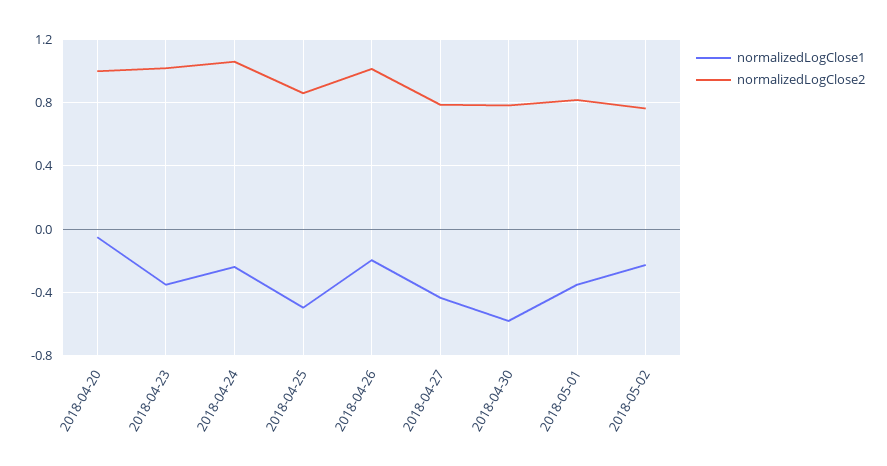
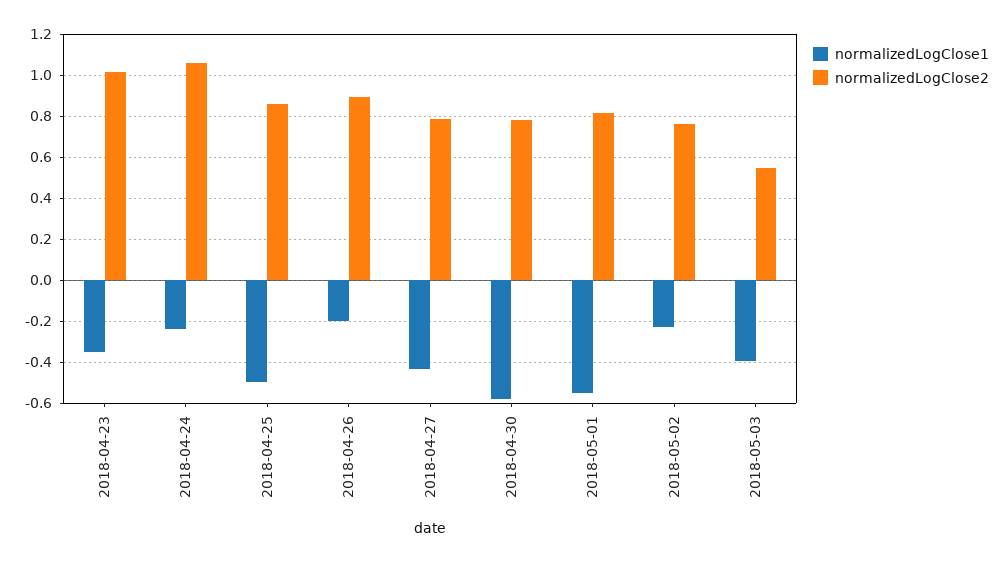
normalizedLogClose1, 2018-04-20: -0.05 -> none
normalizedLogClose2, 2018-04-20: 1 -> none
normalizedLogClose2, 2018-04-26: 1 -> 0.9
normalizedLogClose1, 2018-05-01: -0.35 -> -0.55
normalizedLogClose1, 2018-05-03: none -> -0.4
normalizedLogClose2, 2018-05-03: none -> 0.55

